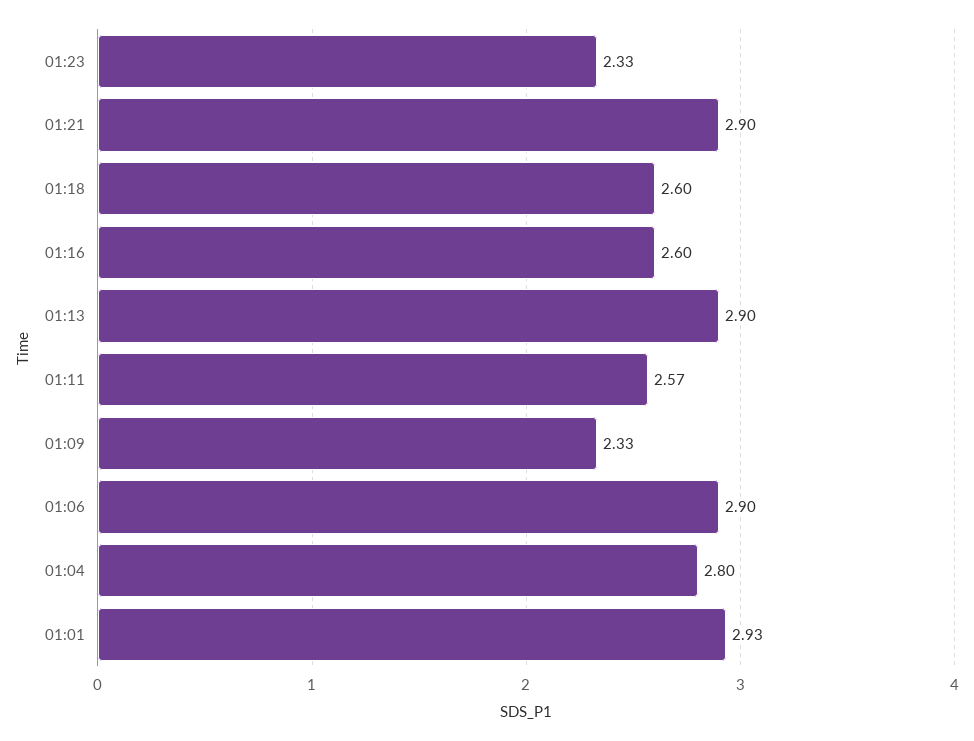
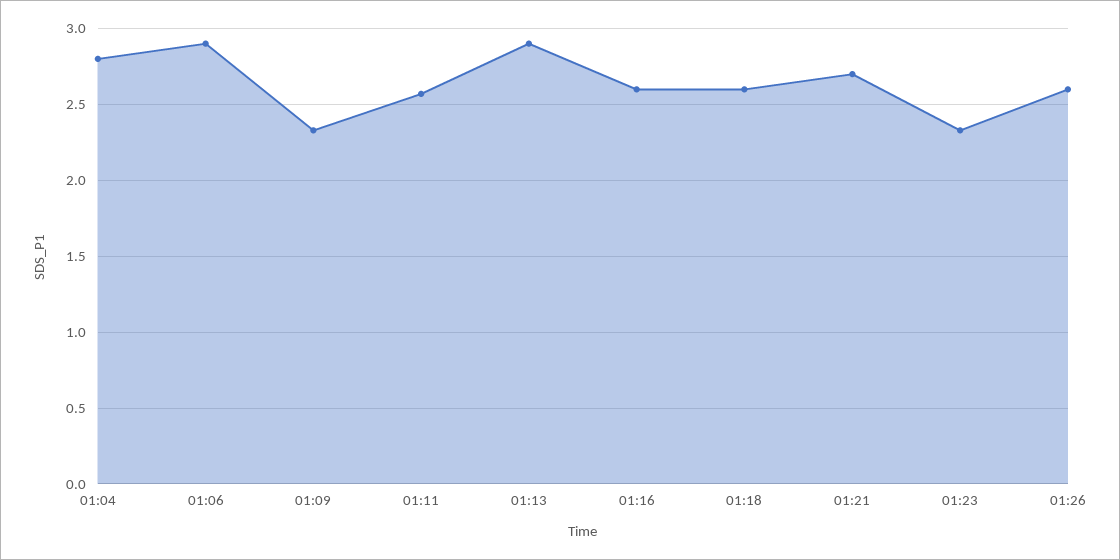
01:21: 2.9 -> 2.7
01:01: 2.93 -> none
01:26: none -> 2.6

